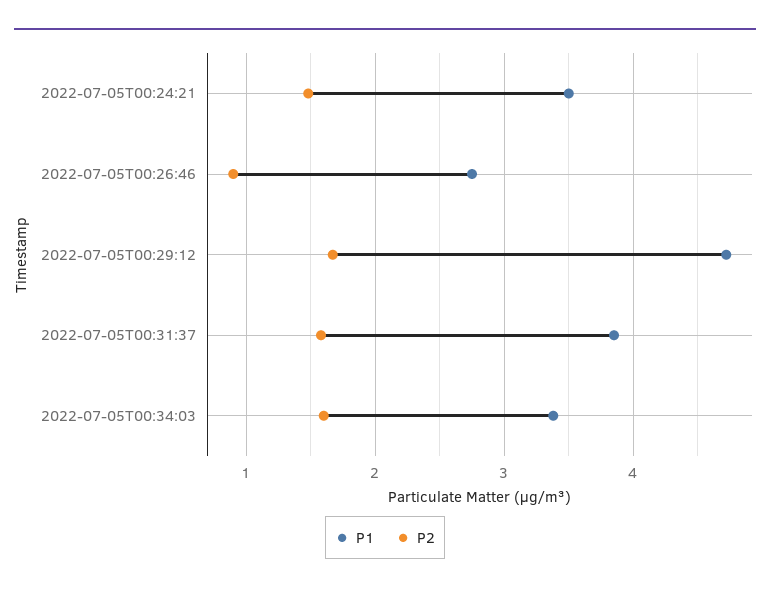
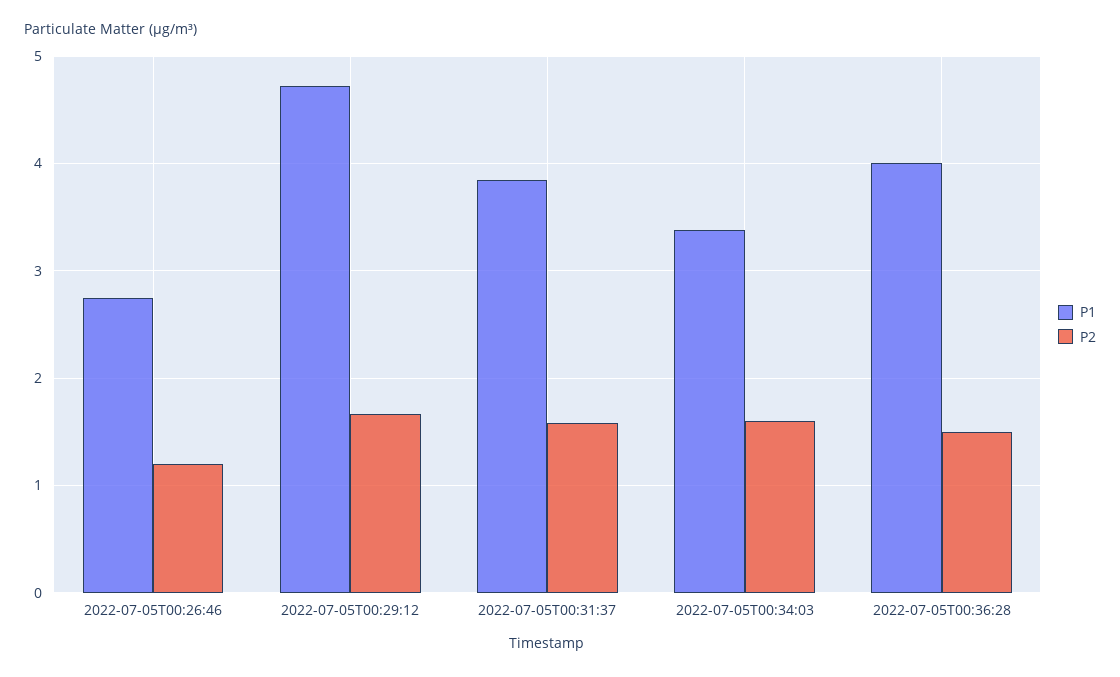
P1, 2022-07-05T00:24:21: 3.5 -> none
P2, 2022-07-05T00:24:21: 1.5 -> none
P2, 2022-07-05T00:26:46: 0.9 -> 1.2
P1, 2022-07-05T00:36:28: none -> 4
P2, 2022-07-05T00:36:28: none -> 1.5

